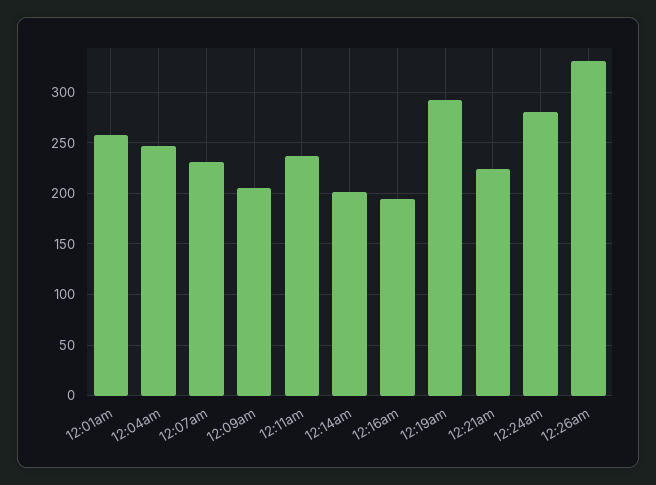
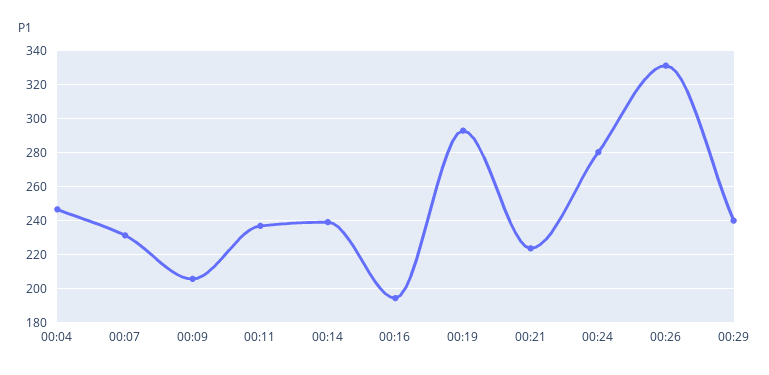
12:01am: 260 -> none
12:14am: 200 -> 240
00:29: none -> 240

